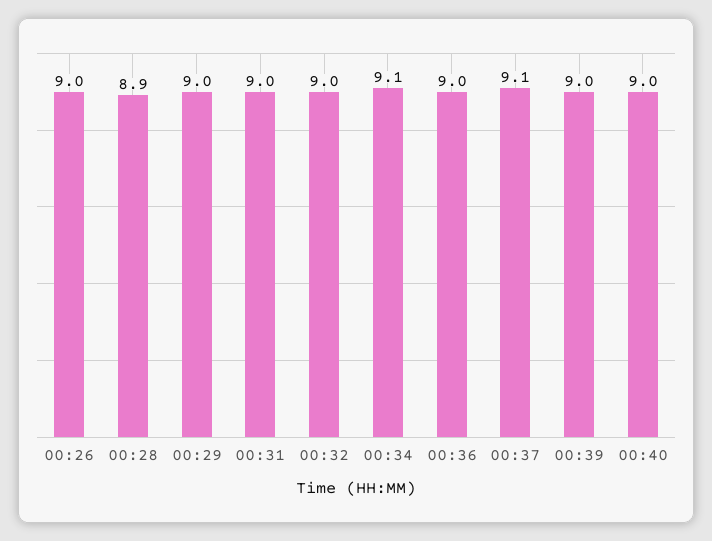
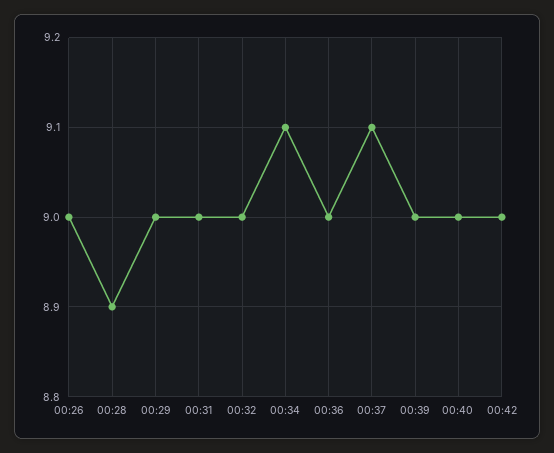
00:42: none -> 9

